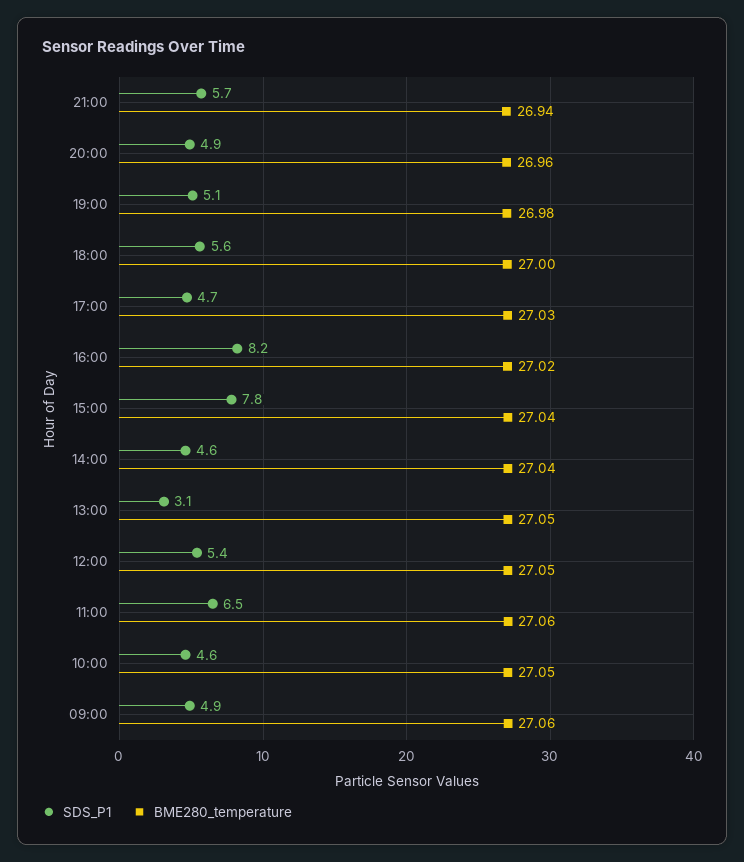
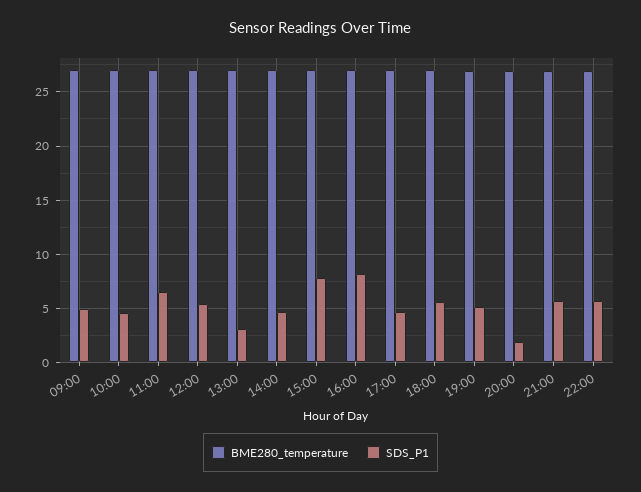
SDS_P1, 20:00: 4.9 -> 2
BME280_temperature, 22:00: none -> 27
SDS_P1, 22:00: none -> 6

